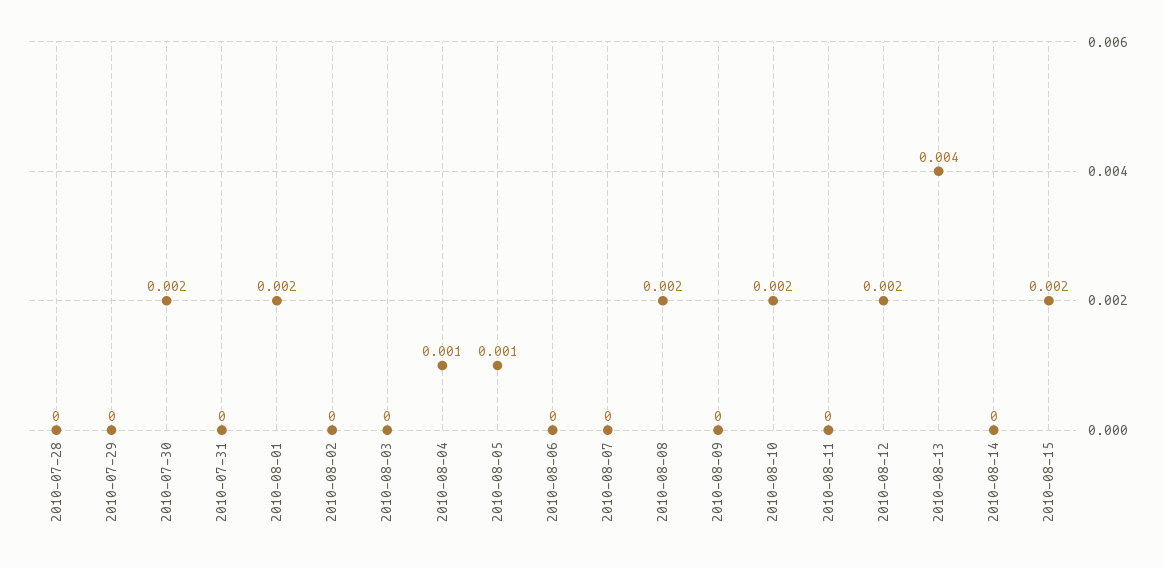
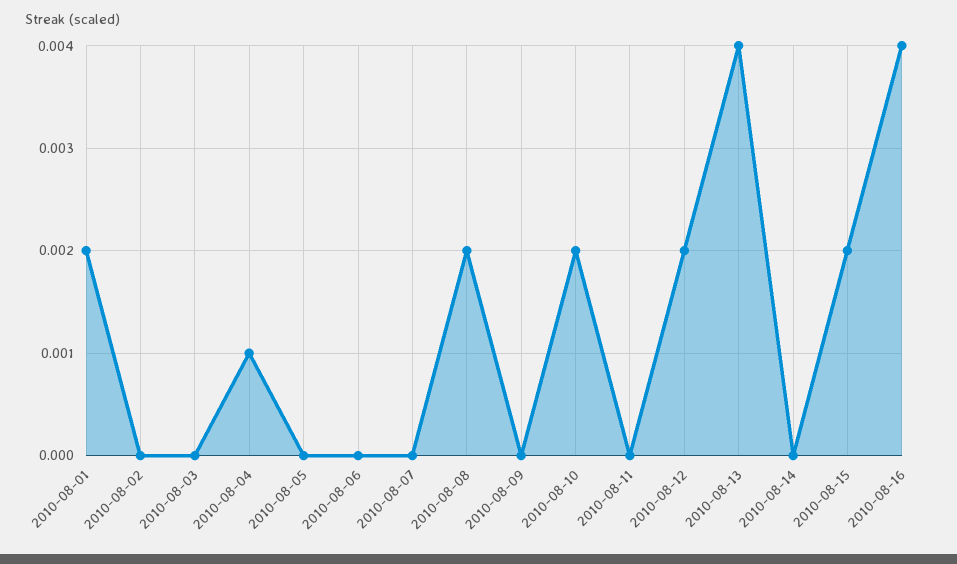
2010-07-28: 0 -> none
2010-07-29: 0 -> none
2010-07-30: 0.002 -> none
2010-07-31: 0 -> none
2010-08-05: 0.001 -> 0
2010-08-16: none -> 0.004

